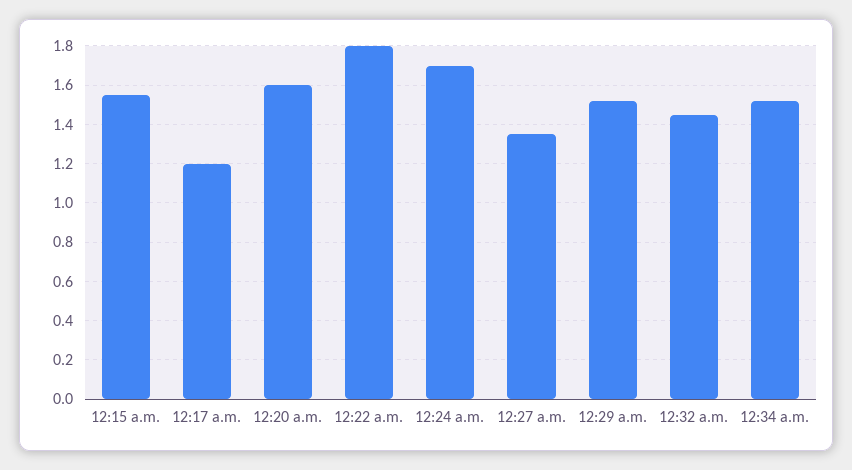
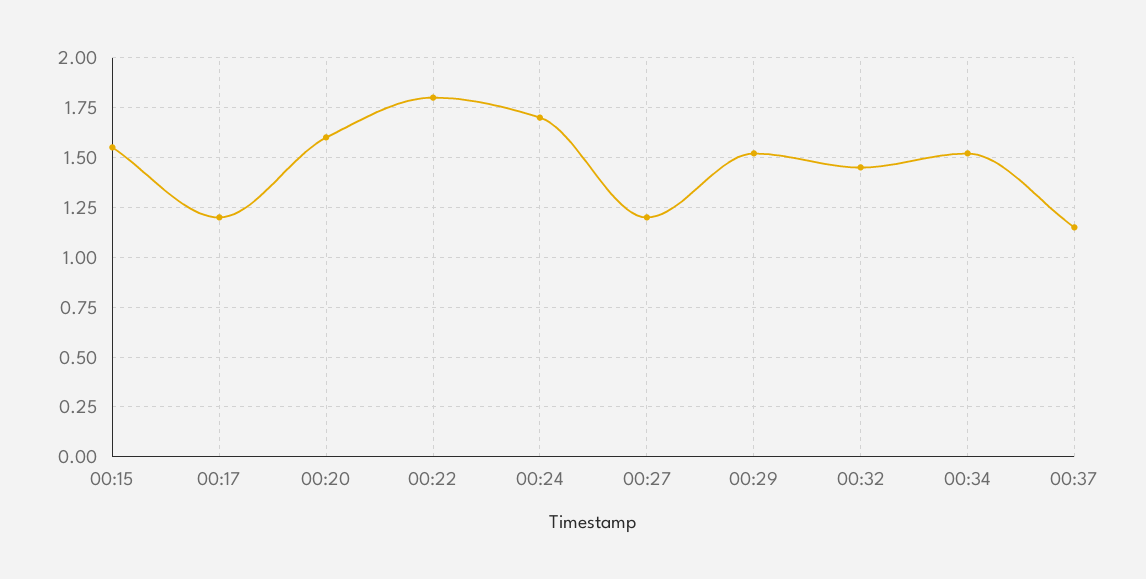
12:27 a.m.: 1.35 -> 1.2
00:37: none -> 1.15

